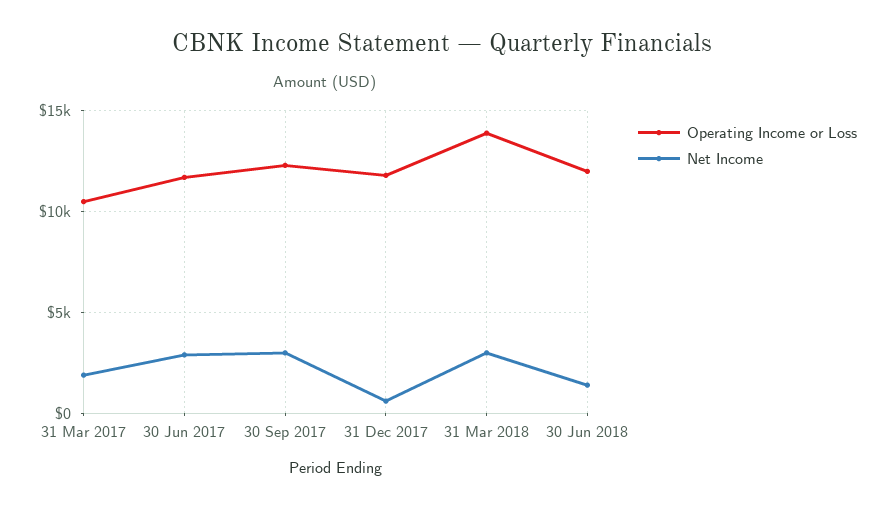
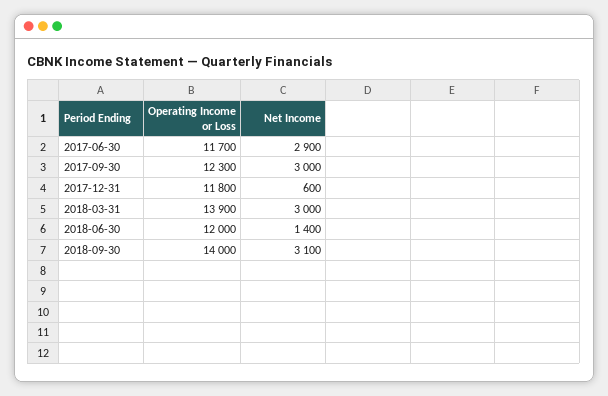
Operating Income or Loss, 31 Mar 2017: 10500 -> none
Net Income, 31 Mar 2017: 2000 -> none
Operating Income or Loss, 2018-09-30: none -> 14000
Net Income, 2018-09-30: none -> 3100

